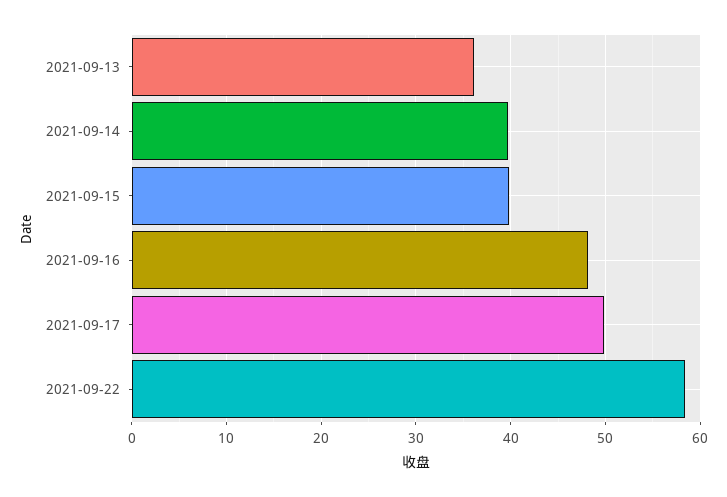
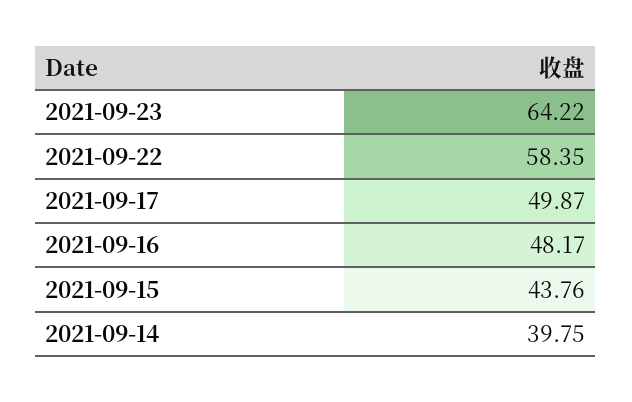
2021-09-13: 36 -> none
2021-09-15: 40 -> 43.76
2021-09-23: none -> 64.22

